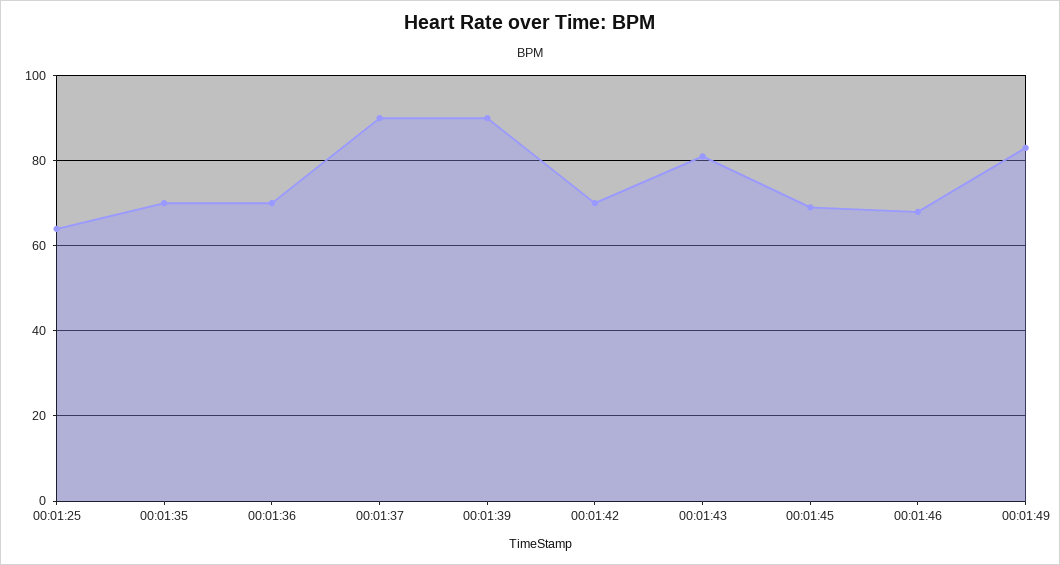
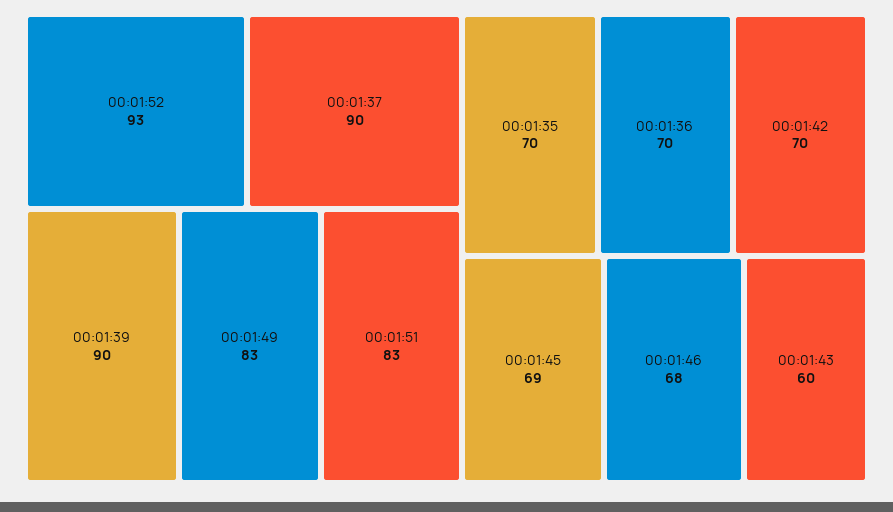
00:01:25: 65 -> none
00:01:43: 80 -> 60
00:01:52: none -> 93
00:01:51: none -> 83

